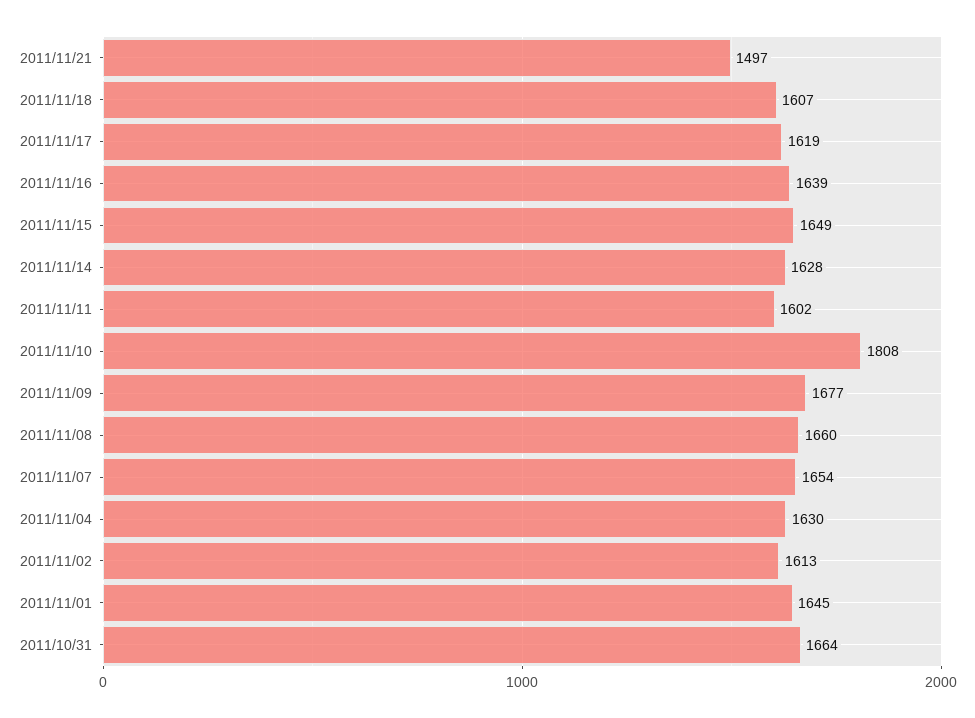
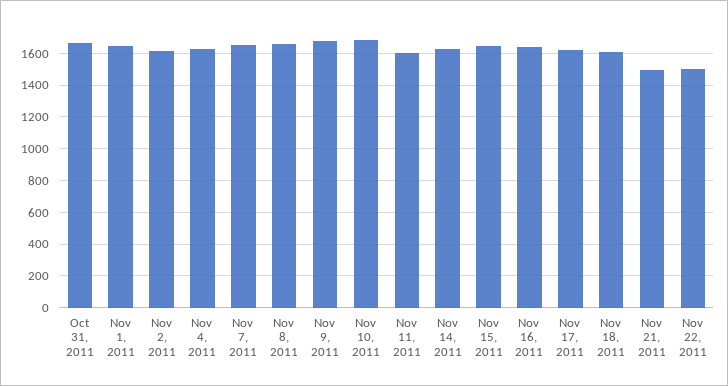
2011/11/10: 1808 -> 1700
Nov 22, 2011: none -> 1500

